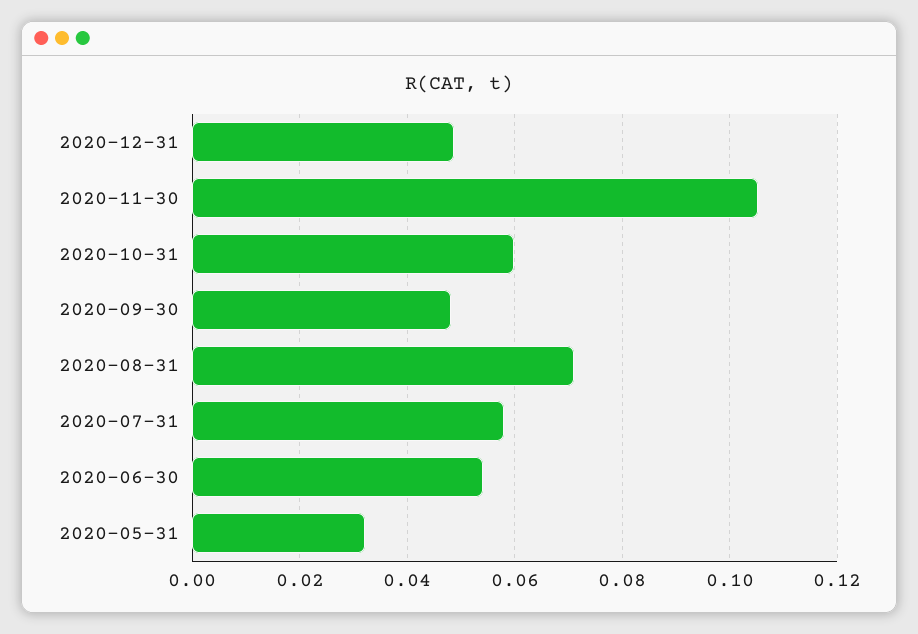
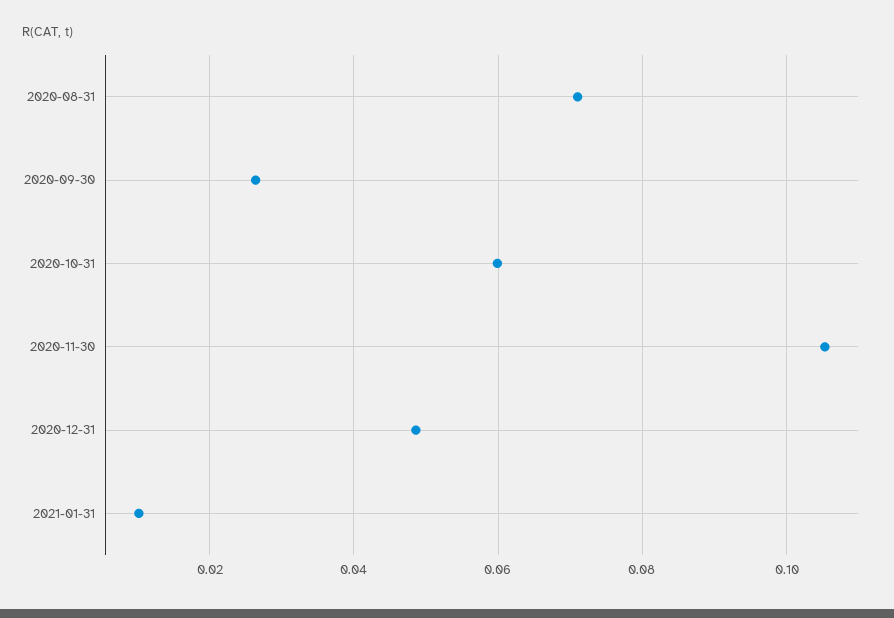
2020-09-30: 0.048 -> 0.026
2020-07-31: 0.058 -> none
2020-06-30: 0.054 -> none
2020-05-31: 0.032 -> none
2021-01-31: none -> 0.01

